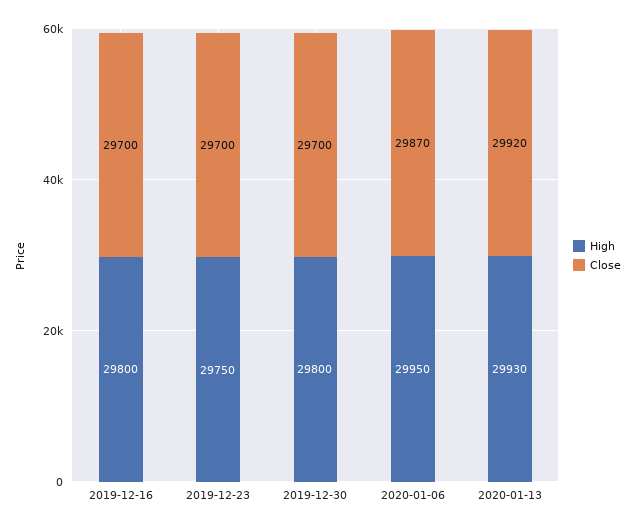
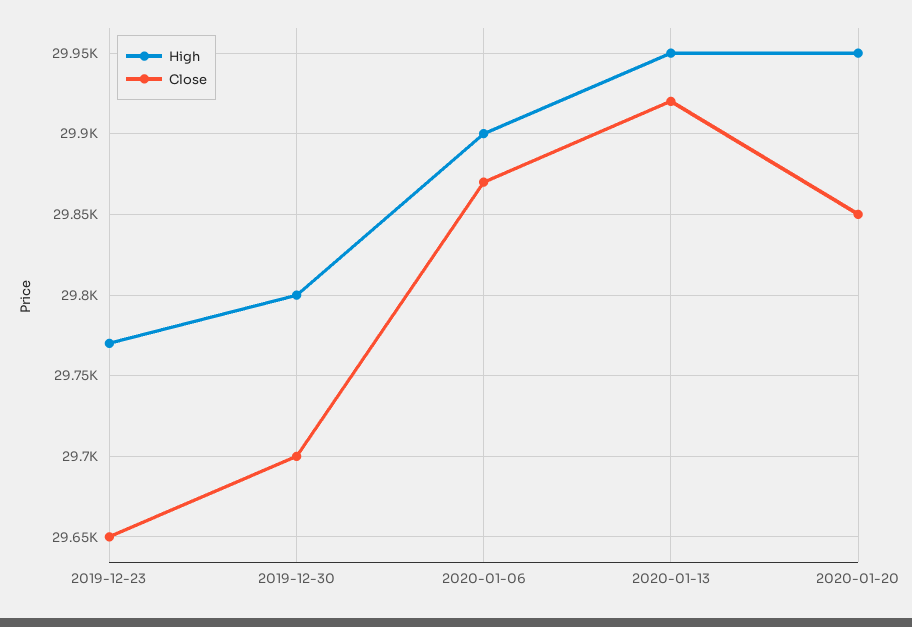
High, 2019-12-16: 29800 -> none
Close, 2019-12-16: 29700 -> none
High, 2019-12-23: 29750 -> 29770
Close, 2019-12-23: 29700 -> 29650
High, 2020-01-06: 29950 -> 29900
High, 2020-01-13: 29930 -> 29950
High, 2020-01-20: none -> 29950
Close, 2020-01-20: none -> 29850

